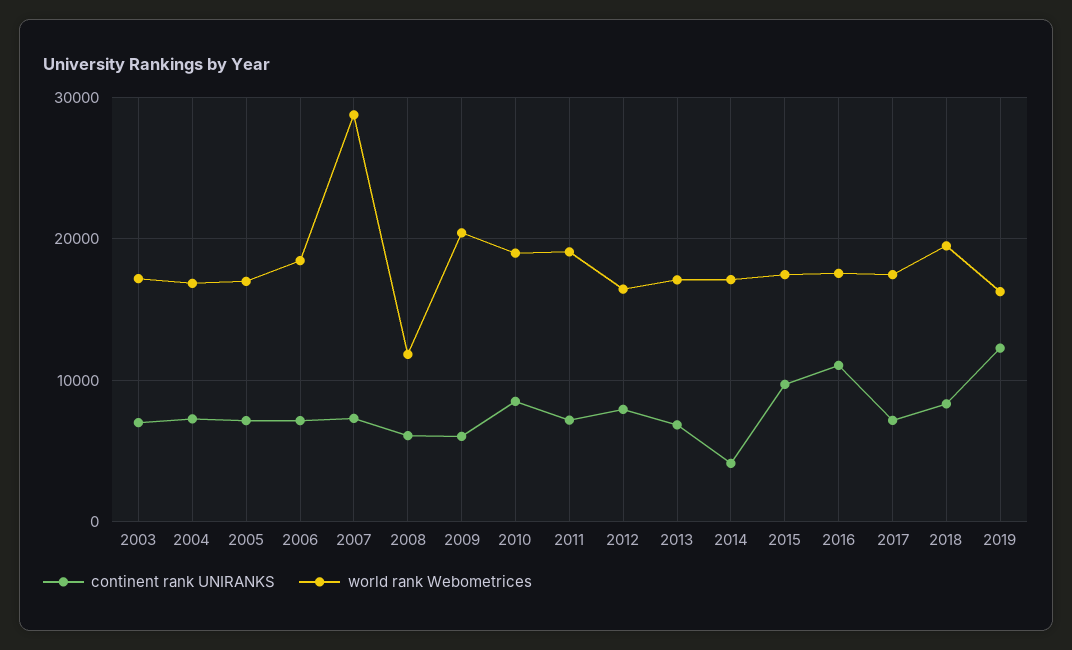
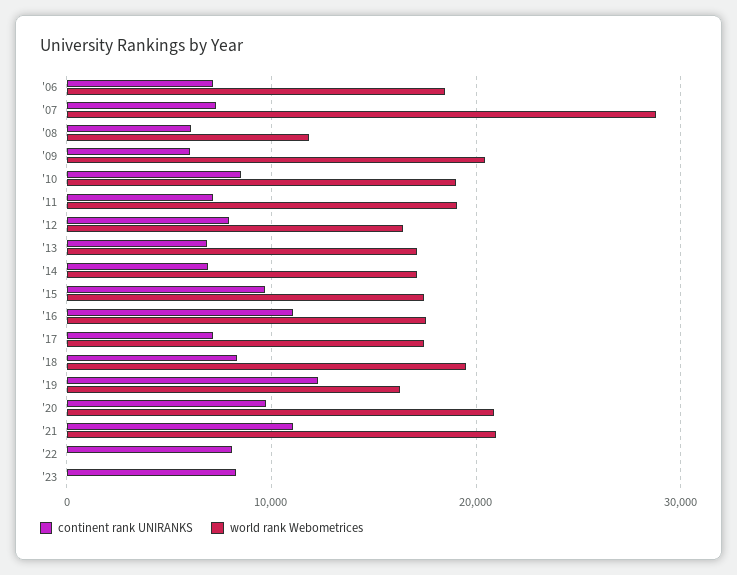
continent rank UNIRANKS, 2003: 7000 -> none
world rank Webometrices, 2003: 17000 -> none
continent rank UNIRANKS, 2004: 7000 -> none
world rank Webometrices, 2004: 17000 -> none
continent rank UNIRANKS, 2005: 7000 -> none
world rank Webometrices, 2005: 17000 -> none
continent rank UNIRANKS, 2014: 4000 -> 7000
continent rank UNIRANKS, '20: none -> 10000
world rank Webometrices, '20: none -> 21000
continent rank UNIRANKS, '21: none -> 11000
world rank Webometrices, '21: none -> 21000
continent rank UNIRANKS, '22: none -> 8000
world rank Webometrices, '22: none -> 0
continent rank UNIRANKS, '23: none -> 8000
world rank Webometrices, '23: none -> 0

